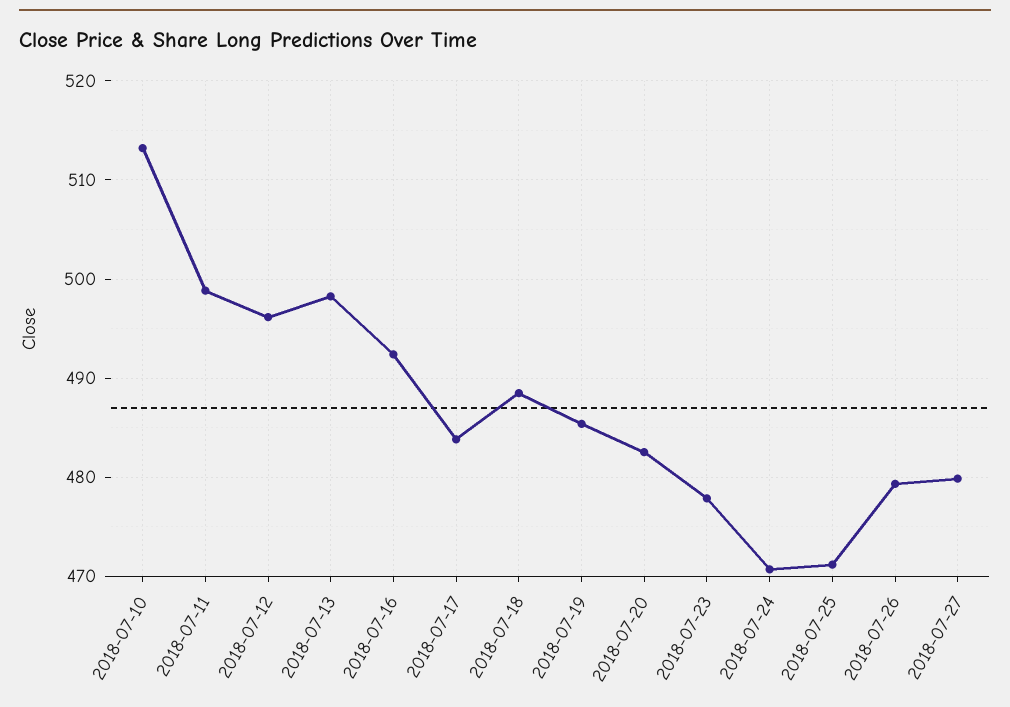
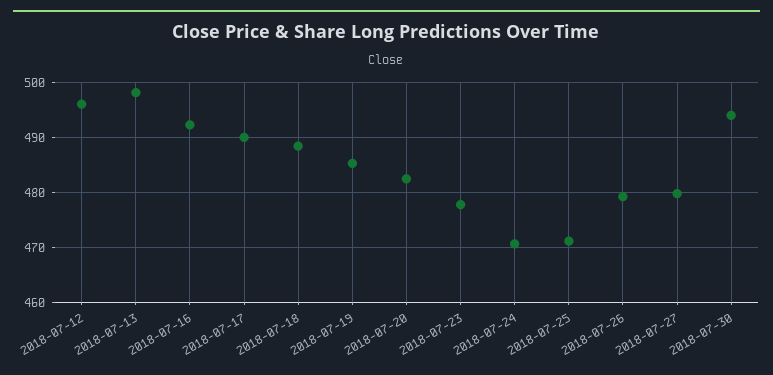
2018-07-10: 513 -> none
2018-07-11: 499 -> none
2018-07-17: 484 -> 490
2018-07-30: none -> 494

